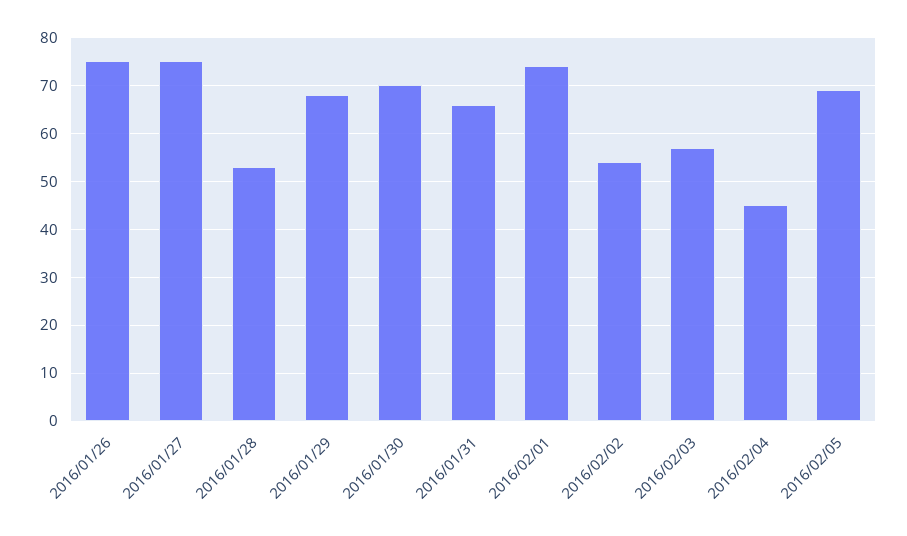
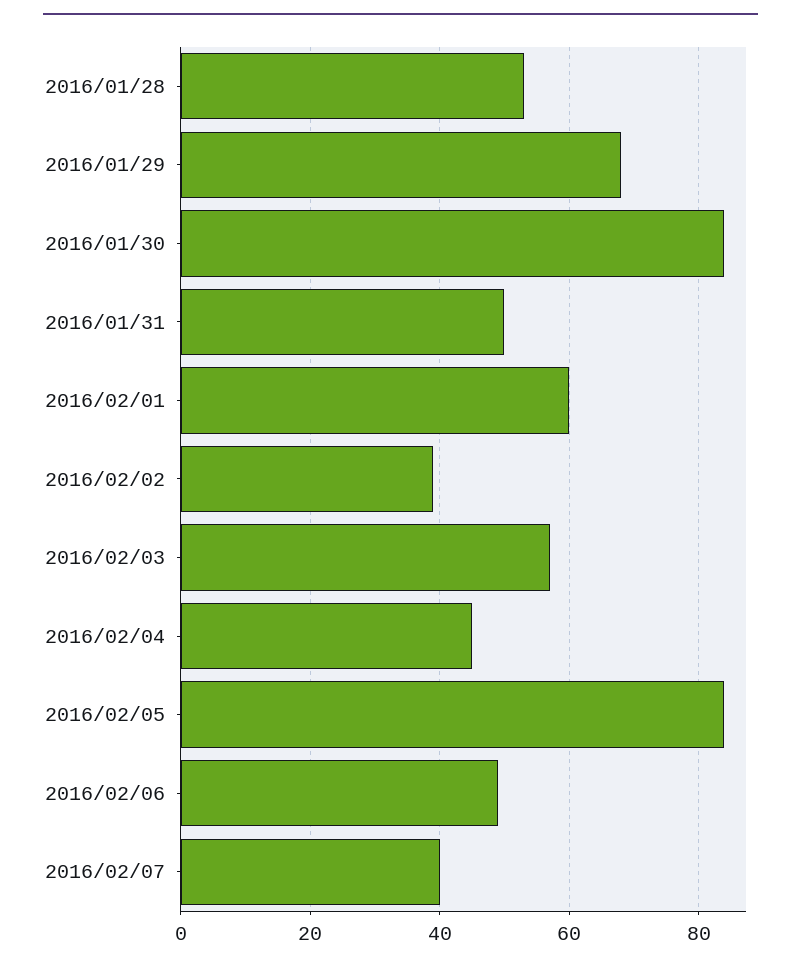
2016/01/26: 75 -> none
2016/01/27: 75 -> none
2016/01/30: 70 -> 85
2016/01/31: 65 -> 50
2016/02/01: 75 -> 60
2016/02/02: 55 -> 40
2016/02/05: 70 -> 85
2016/02/06: none -> 50
2016/02/07: none -> 40

